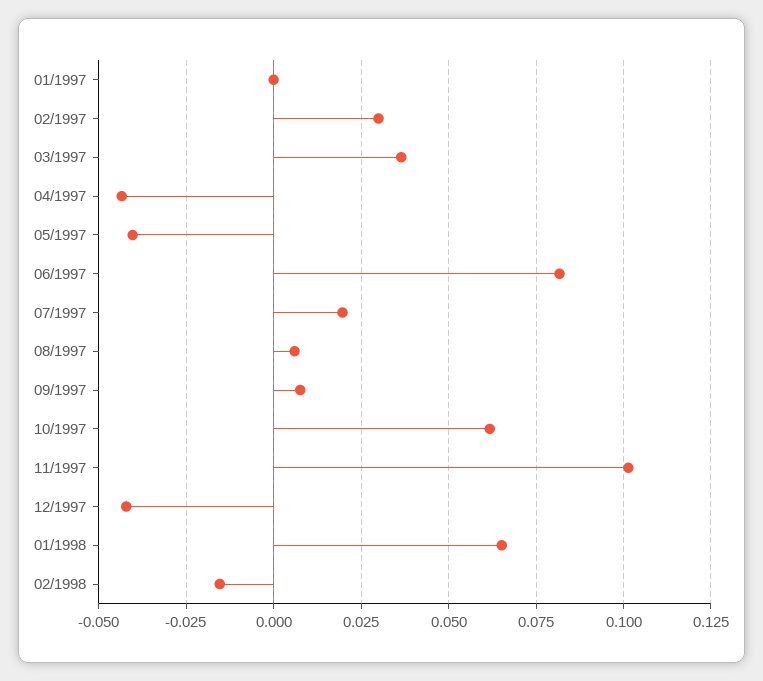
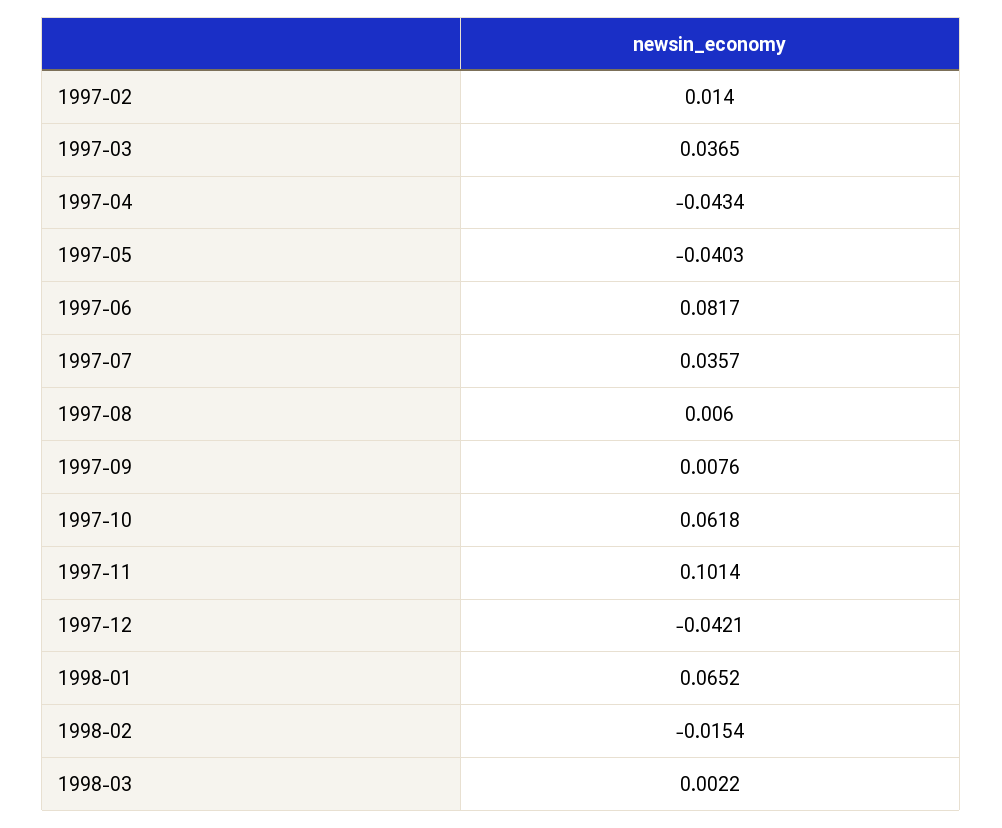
01/1997: 0 -> none
02/1997: 0.03 -> 0.014
07/1997: 0.02 -> 0.0357
1998-03: none -> 0.0022

